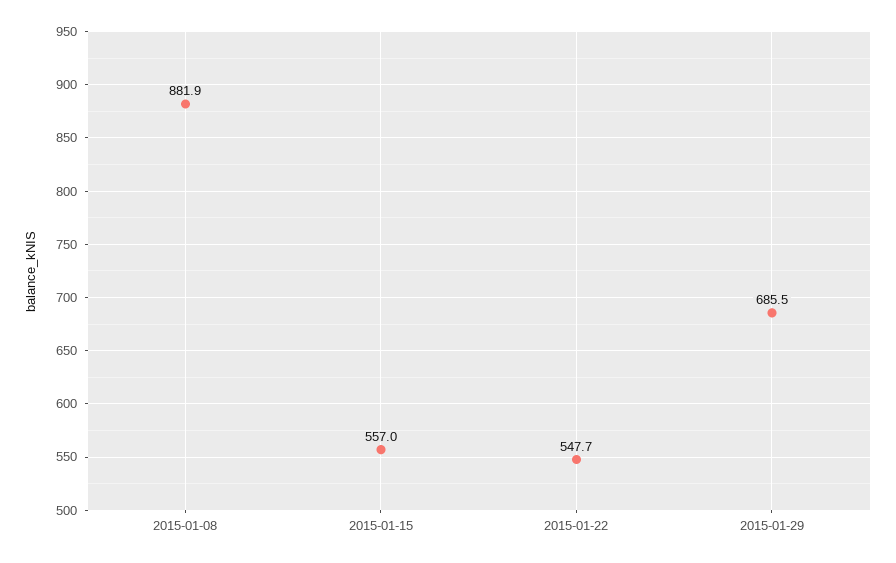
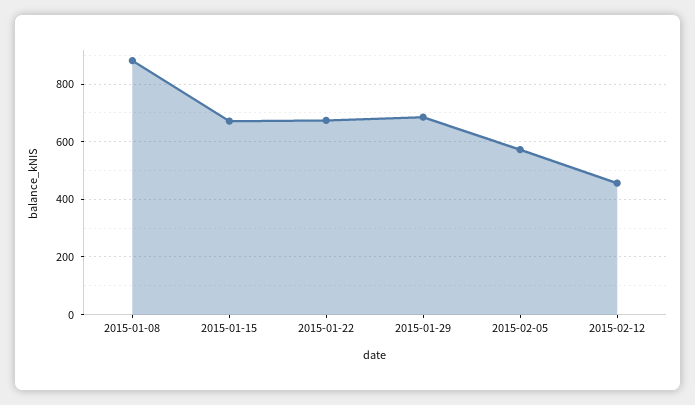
2015-01-15: 557 -> 675
2015-01-22: 547.7 -> 675
2015-02-05: none -> 575
2015-02-12: none -> 450

